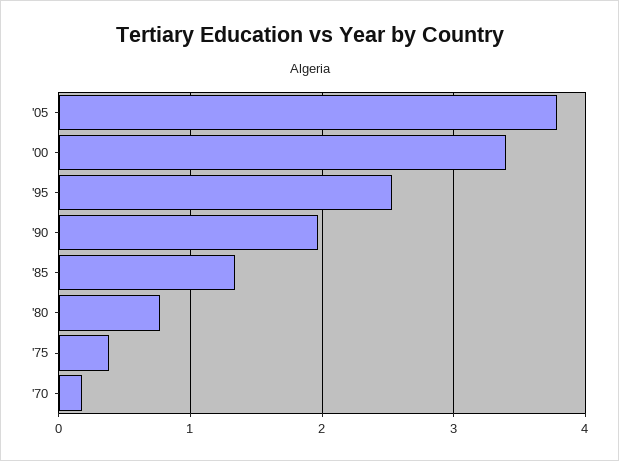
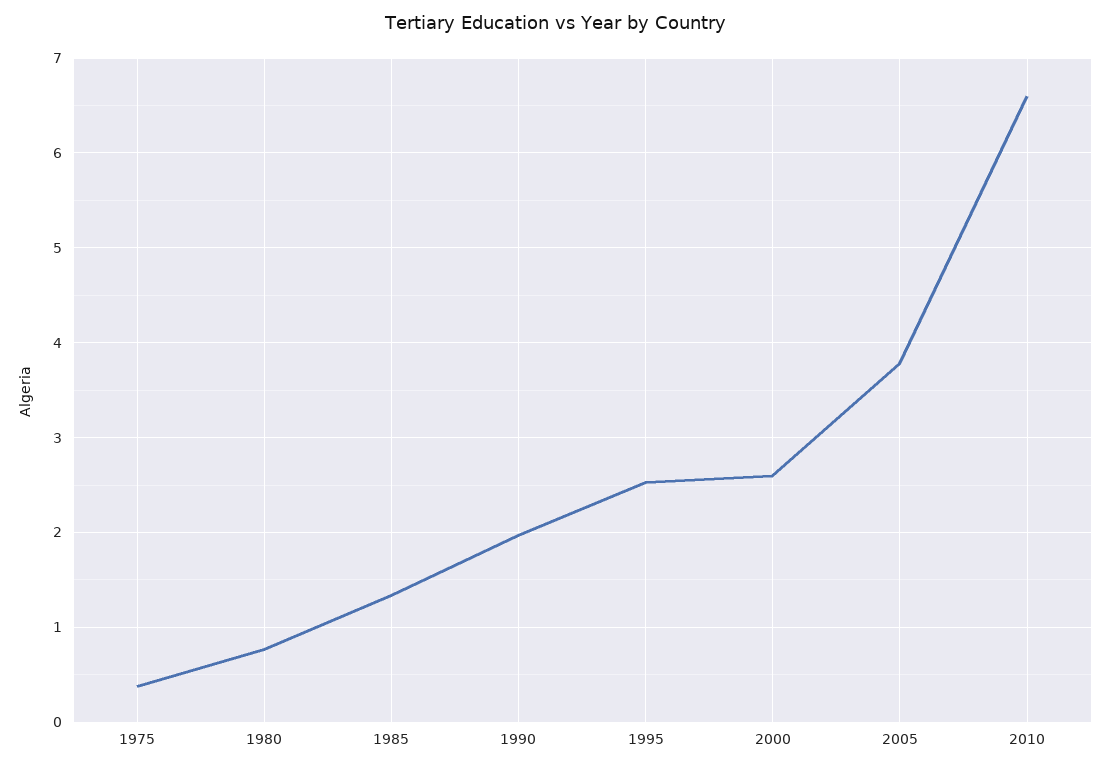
'00: 3.4 -> 2.6
'70: 0.2 -> none
2010: none -> 6.6

